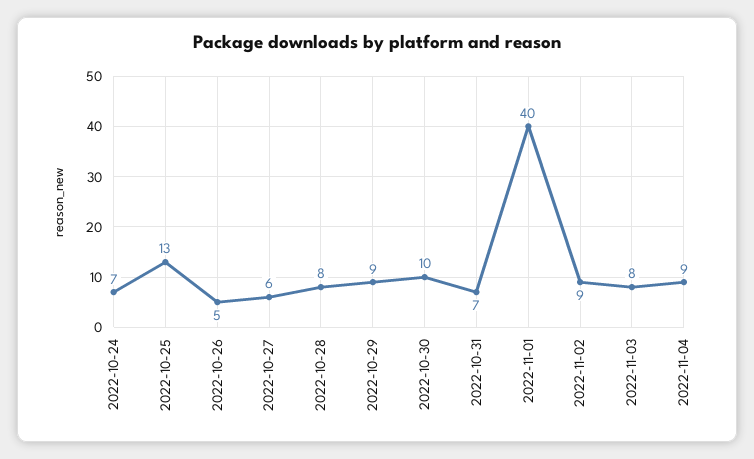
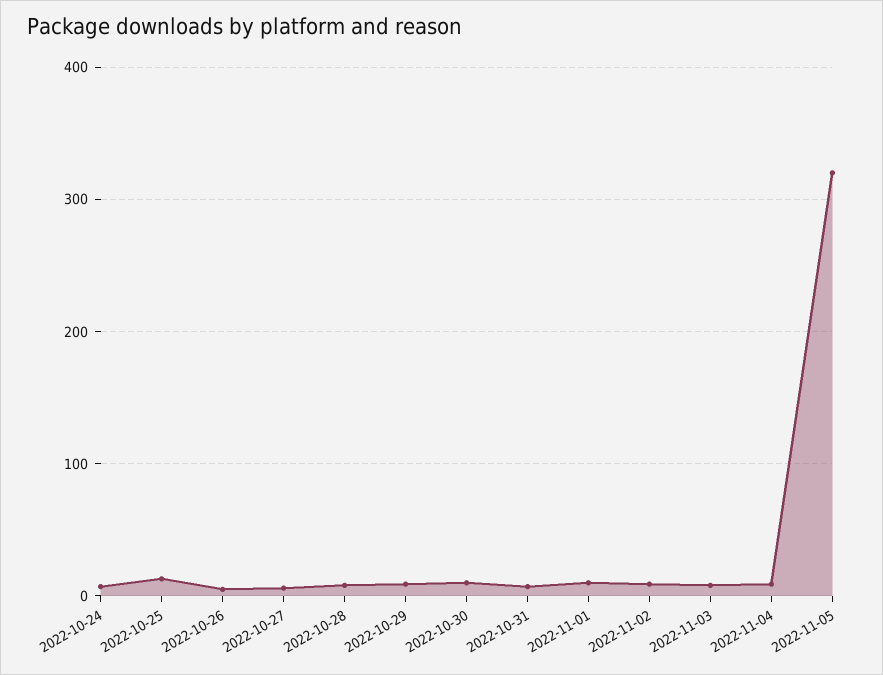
2022-11-01: 40 -> 10
2022-11-05: none -> 320

